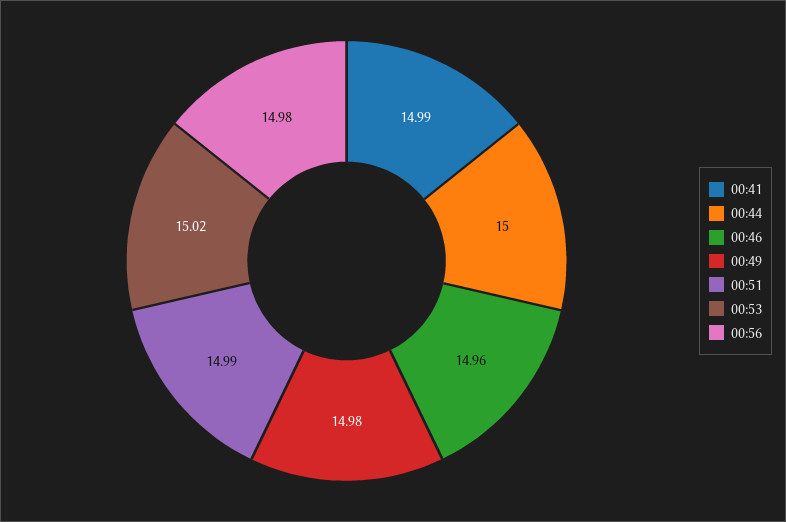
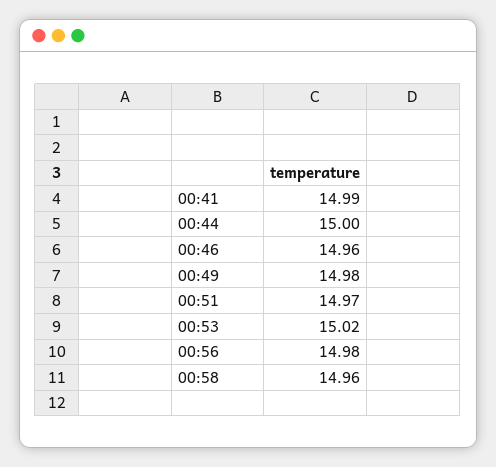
00:51: 14.99 -> 14.97
00:58: none -> 14.96

